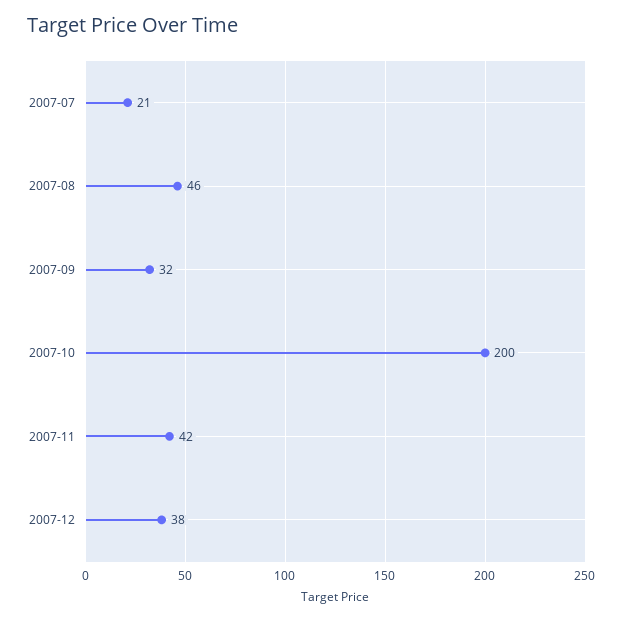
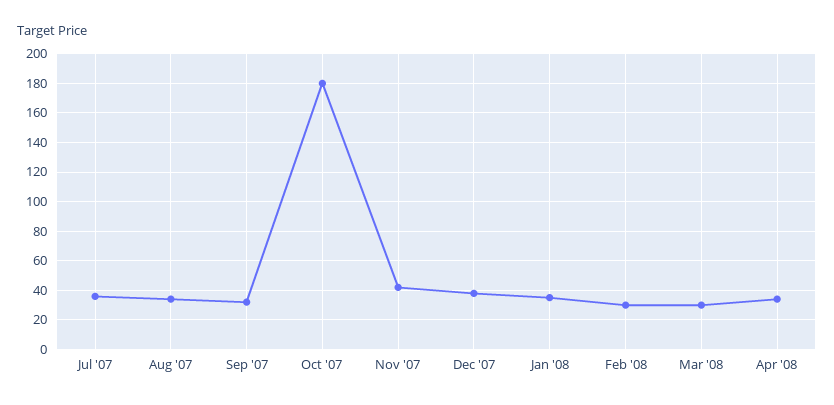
2007-07: 21 -> 35
2007-08: 46 -> 35
2007-10: 200 -> 180
Jan '08: none -> 35
Feb '08: none -> 30
Mar '08: none -> 30
Apr '08: none -> 35

